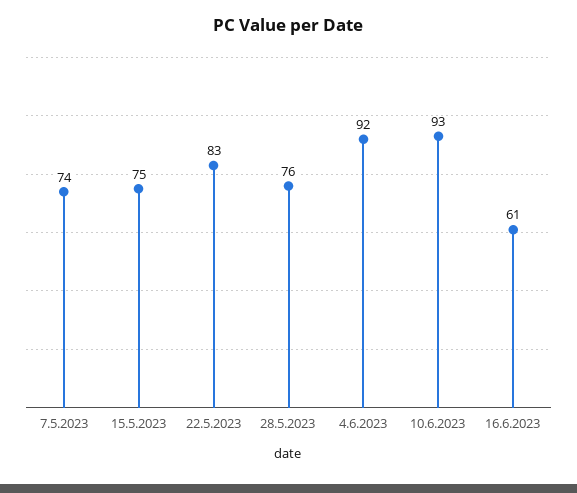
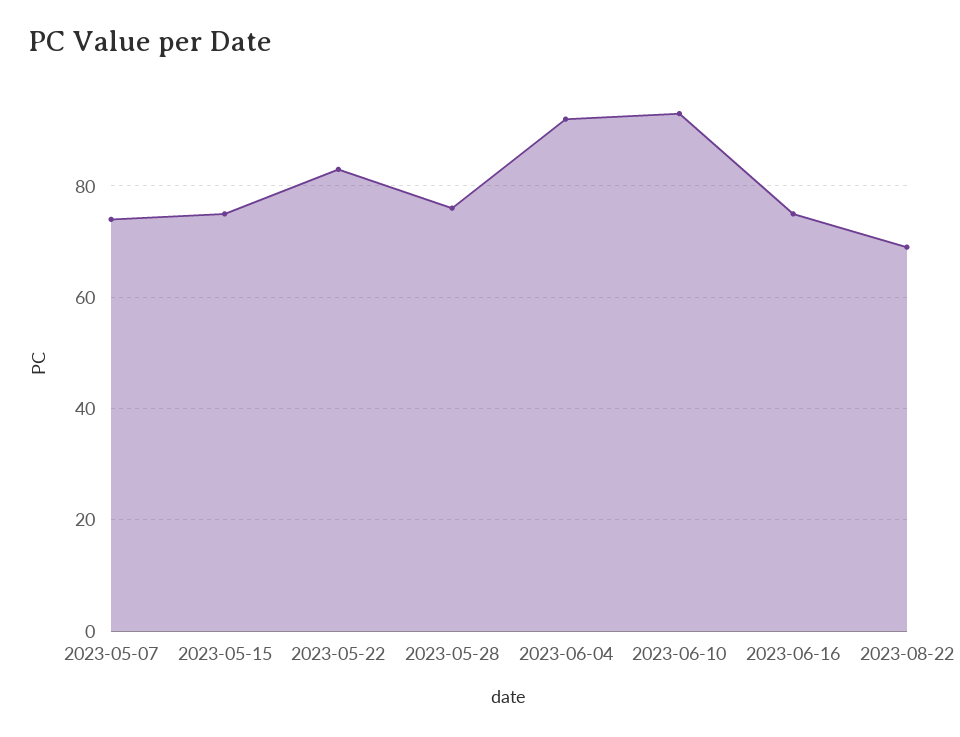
16.6.2023: 61 -> 75
2023-08-22: none -> 70

